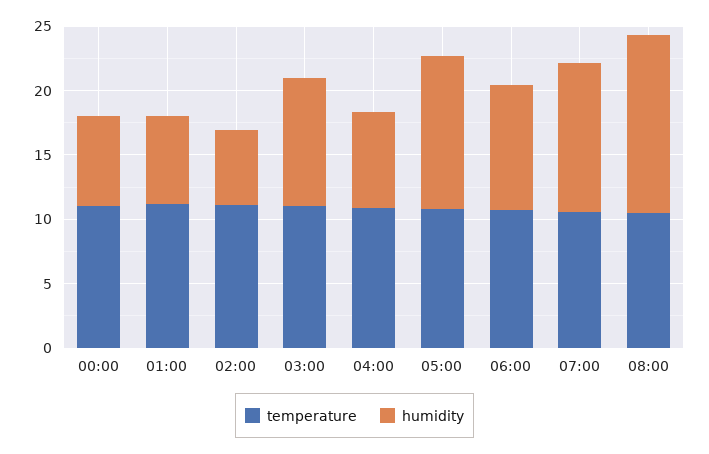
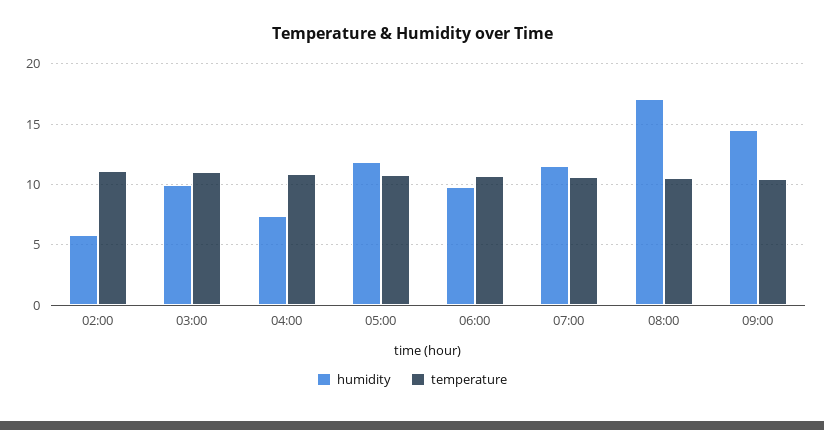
temperature, 00:00: 11 -> none
humidity, 00:00: 7 -> none
temperature, 01:00: 11 -> none
humidity, 01:00: 7 -> none
humidity, 08:00: 14 -> 17
humidity, 09:00: none -> 14.5
temperature, 09:00: none -> 10.5

